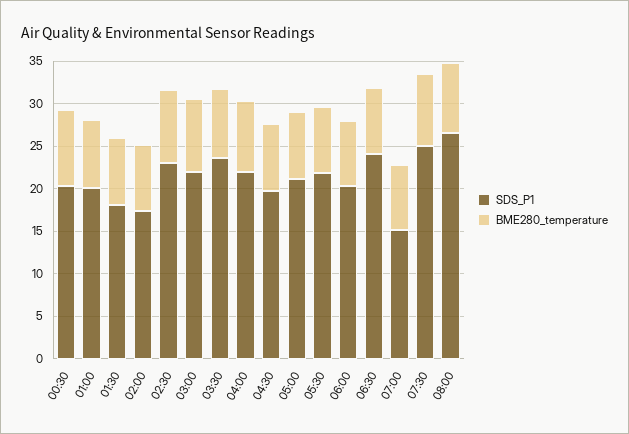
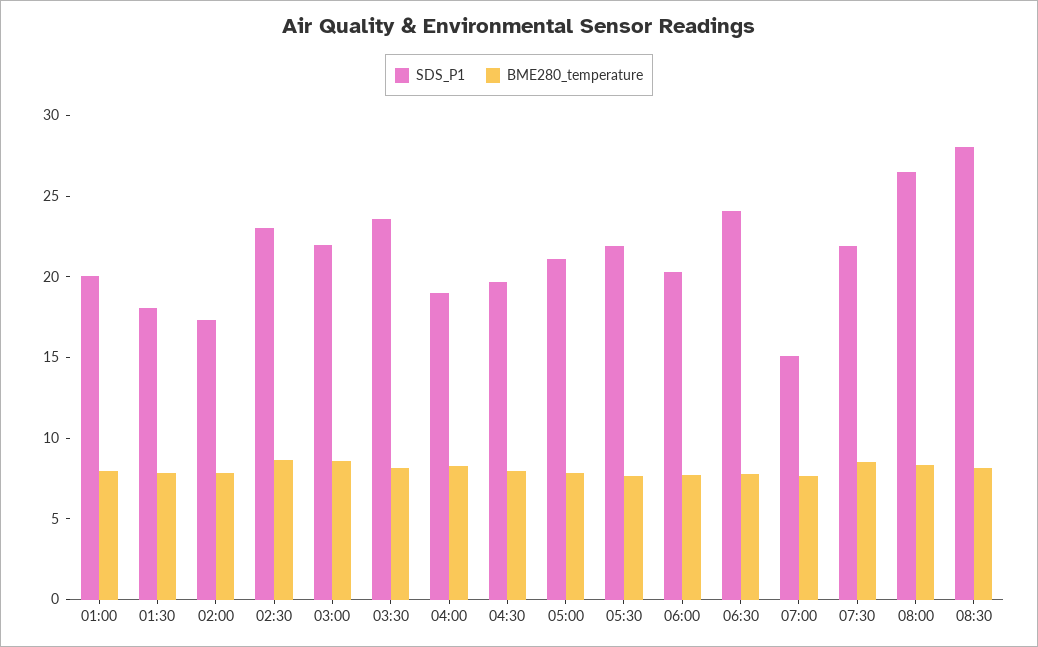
SDS_P1, 00:30: 20 -> none
BME280_temperature, 00:30: 9 -> none
SDS_P1, 04:00: 22 -> 19
SDS_P1, 07:30: 25 -> 22
SDS_P1, 08:30: none -> 28
BME280_temperature, 08:30: none -> 8

